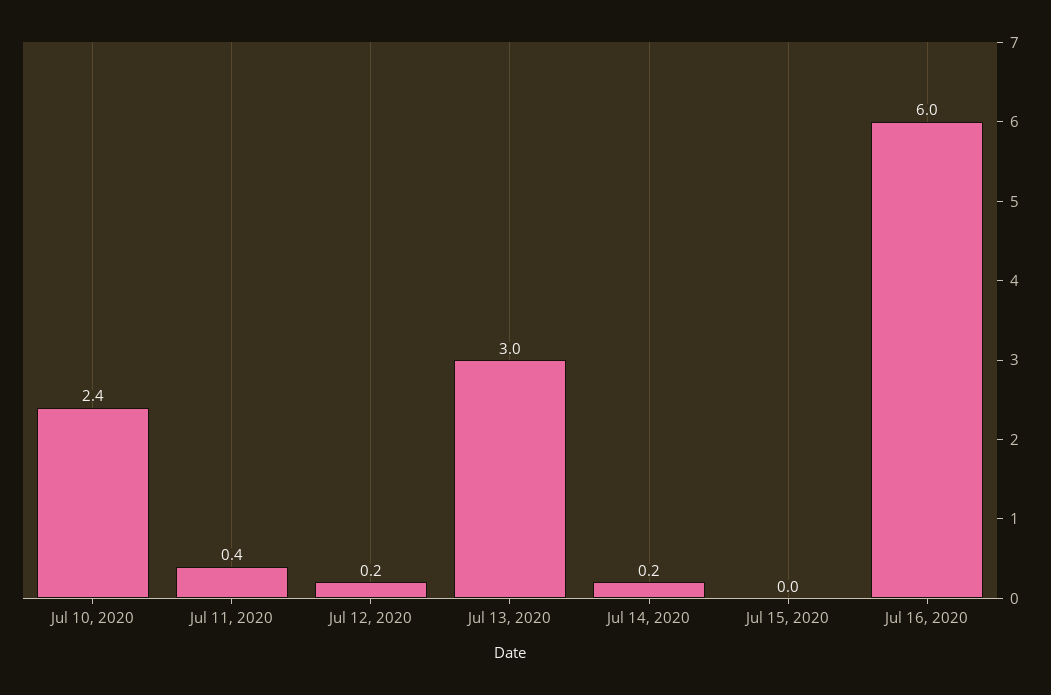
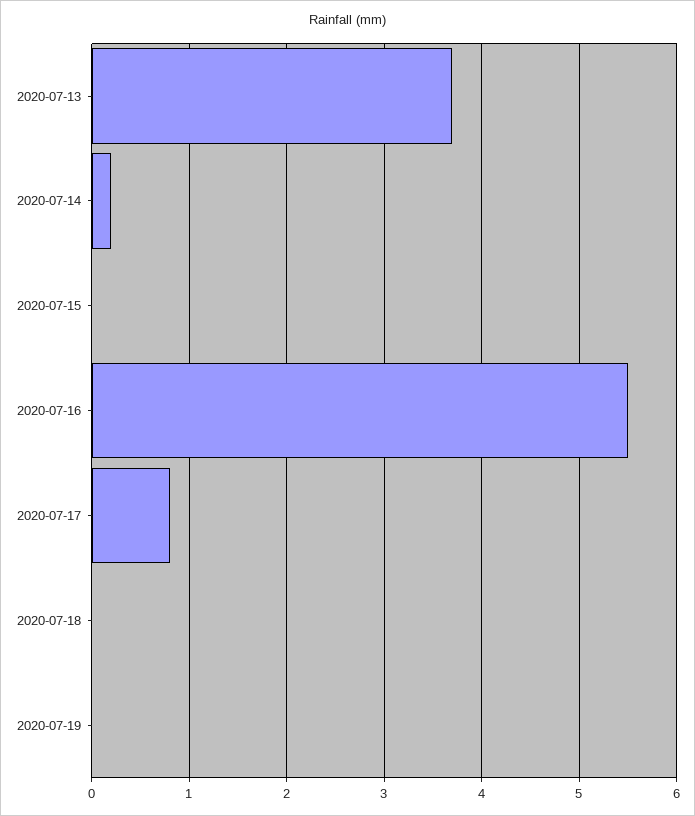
Jul 10, 2020: 2.4 -> none
Jul 11, 2020: 0.4 -> none
Jul 12, 2020: 0.2 -> none
Jul 13, 2020: 3 -> 3.7
Jul 16, 2020: 6 -> 5.5
2020-07-17: none -> 0.8
2020-07-18: none -> 0
2020-07-19: none -> 0

